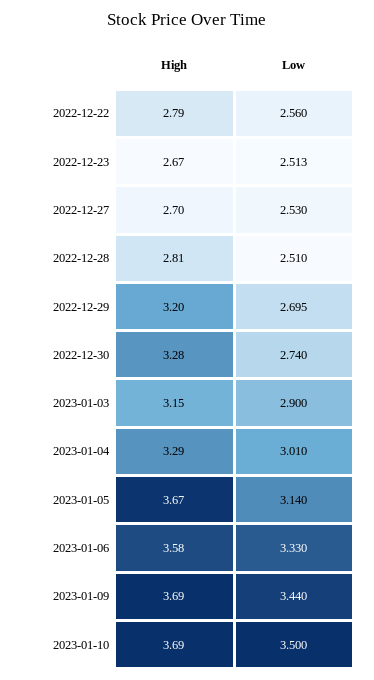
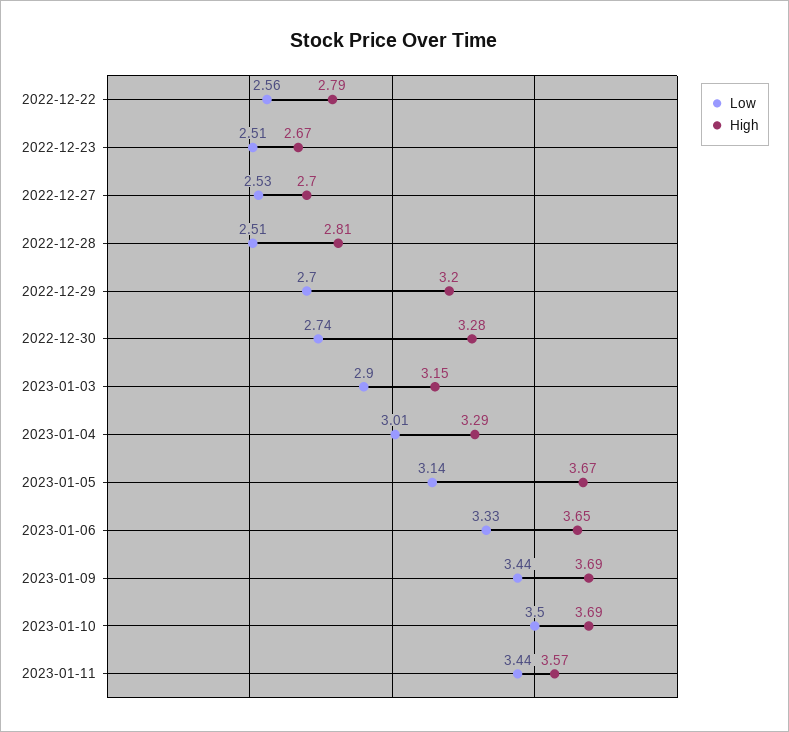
High, 2023-01-06: 3.58 -> 3.65
Low, 2023-01-11: none -> 3.44
High, 2023-01-11: none -> 3.57

